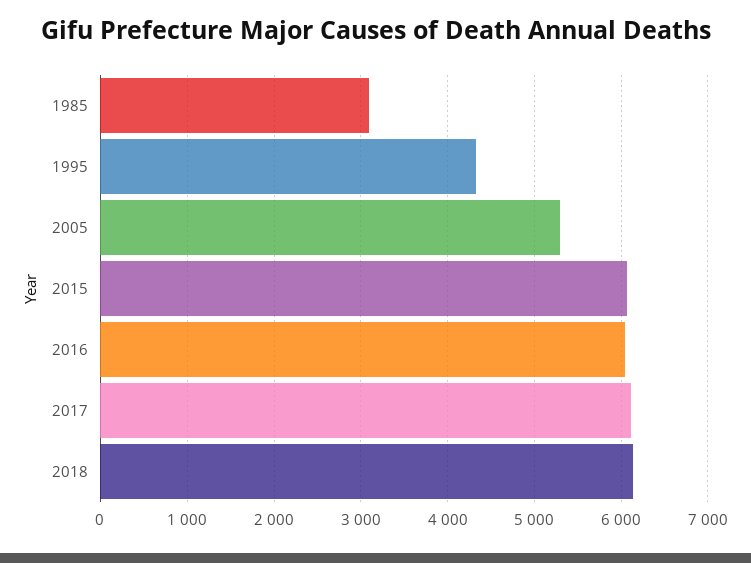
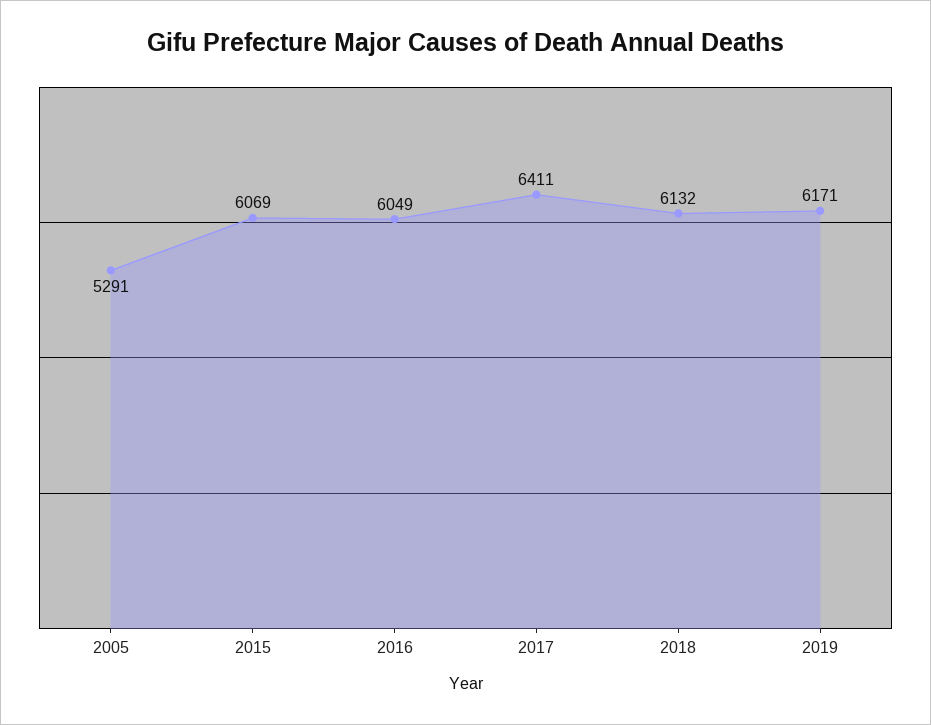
1985: 3100 -> none
1995: 4300 -> none
2017: 6100 -> 6411
2019: none -> 6171

